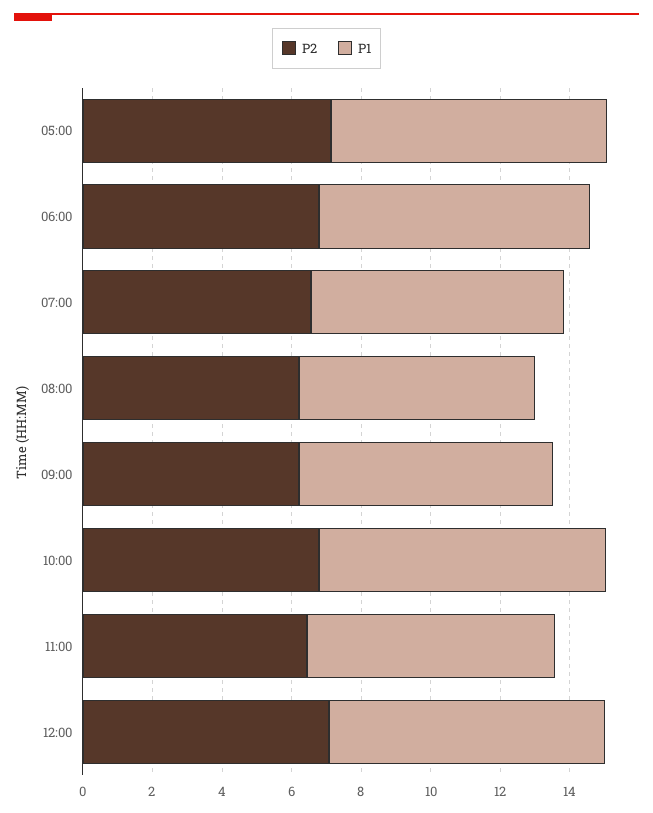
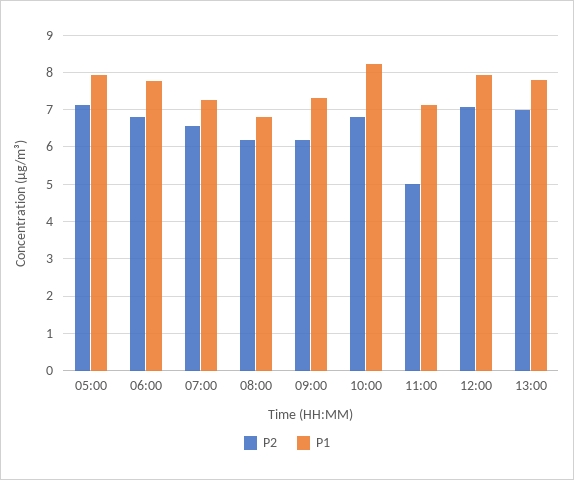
P2, 11:00: 6.5 -> 5
P2, 13:00: none -> 7
P1, 13:00: none -> 7.8

